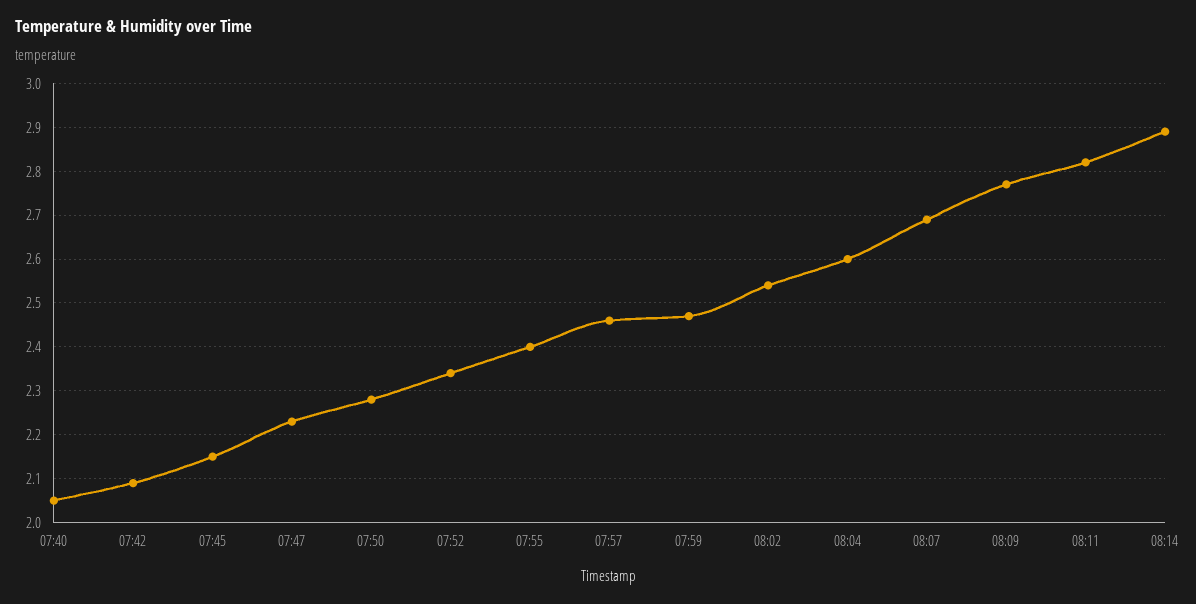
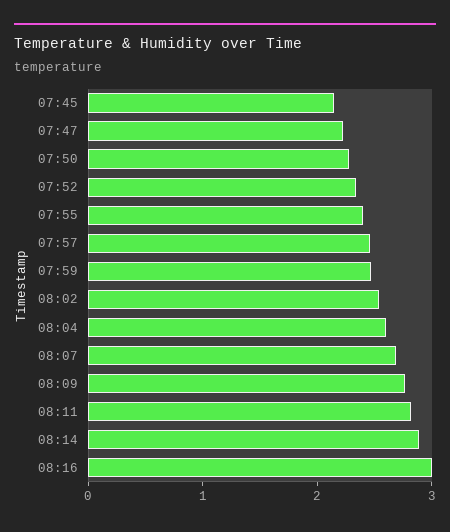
07:40: 2.05 -> none
07:42: 2.1 -> none
08:16: none -> 3

